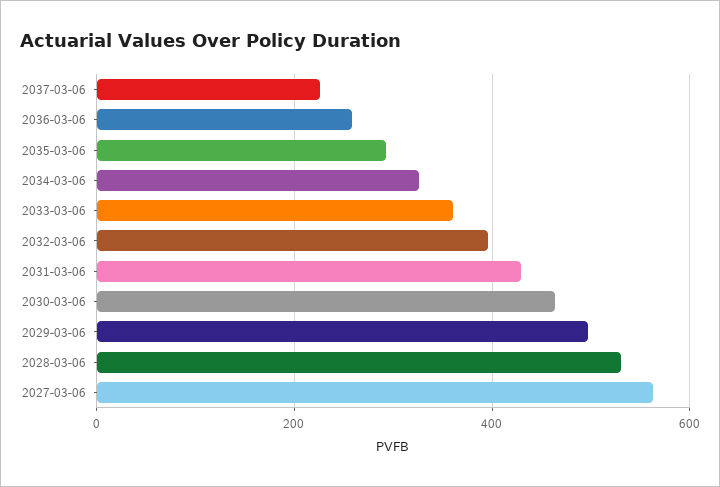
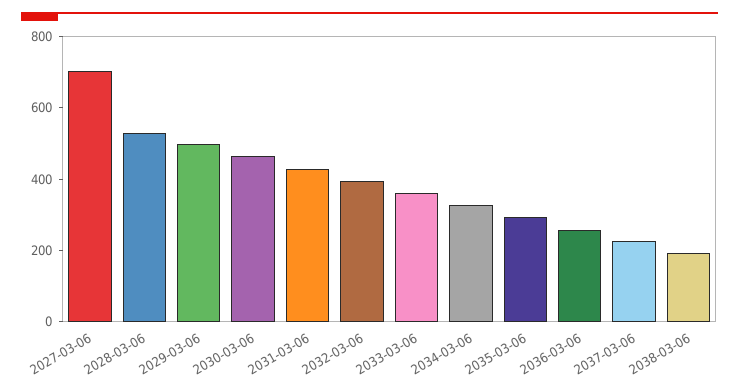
2027-03-06: 560 -> 700
2038-03-06: none -> 200

